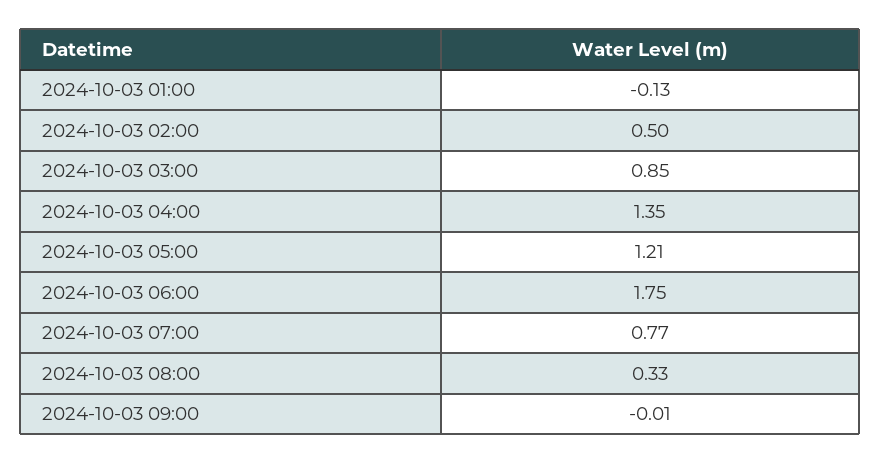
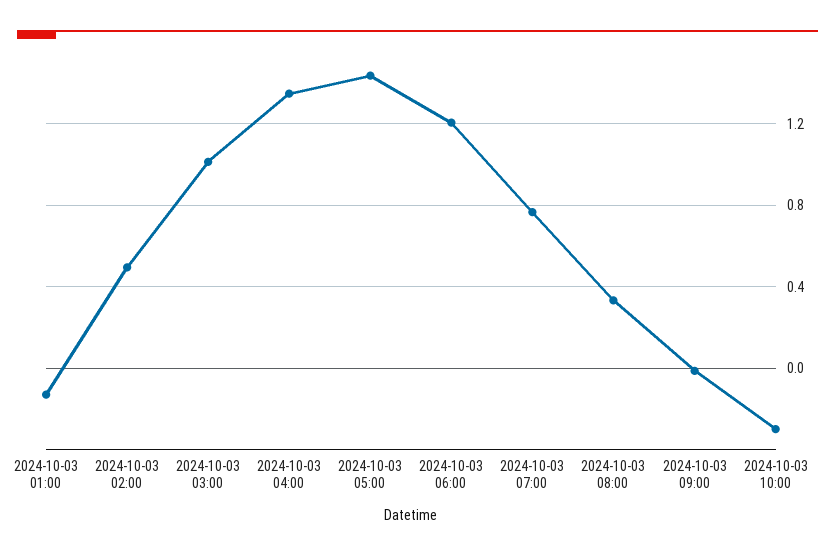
2024-10-03 03:00: 0.85 -> 1
2024-10-03 05:00: 1.21 -> 1.45
2024-10-03 06:00: 1.75 -> 1.2
2024-10-03 10:00: none -> -0.3

